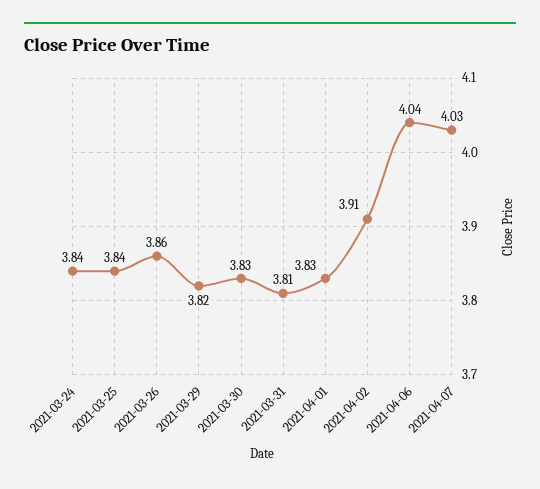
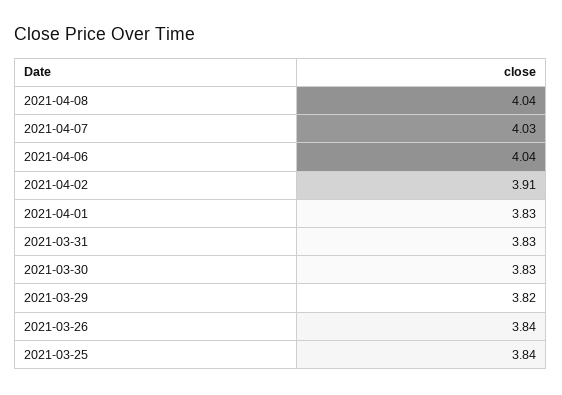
2021-03-24: 3.84 -> none
2021-03-26: 3.86 -> 3.84
2021-03-31: 3.81 -> 3.83
2021-04-08: none -> 4.04

